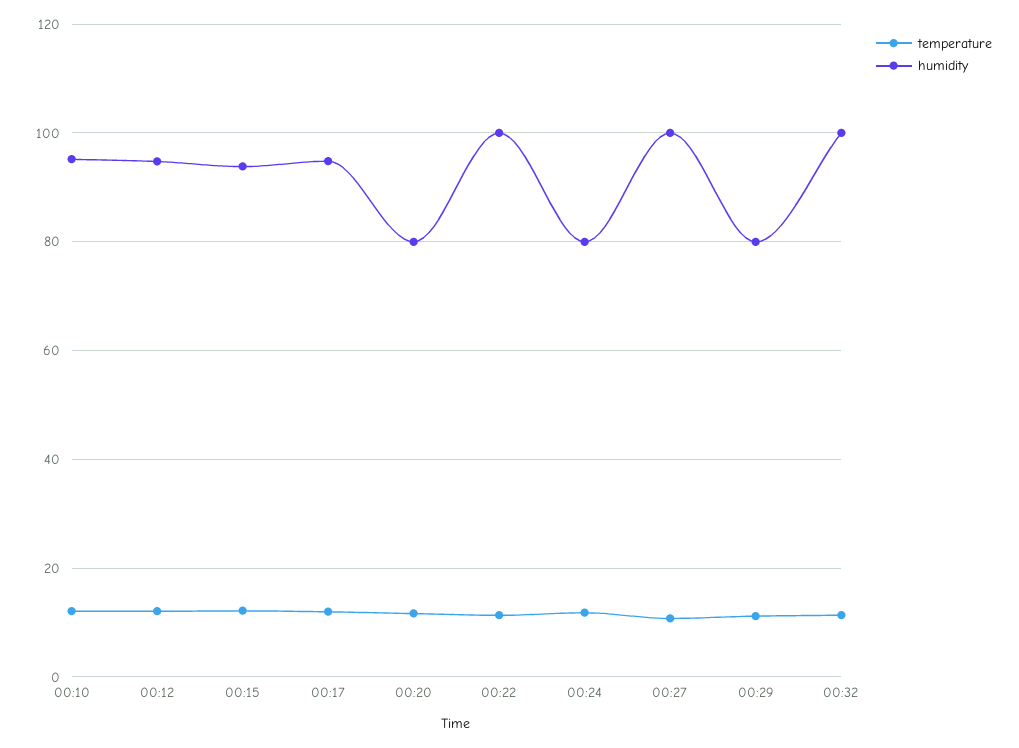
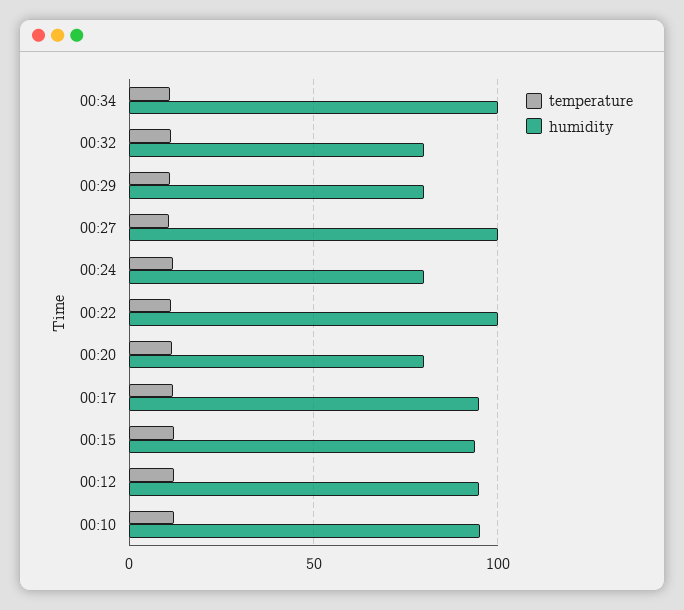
humidity, 00:32: 100 -> 80
temperature, 00:34: none -> 10
humidity, 00:34: none -> 100

